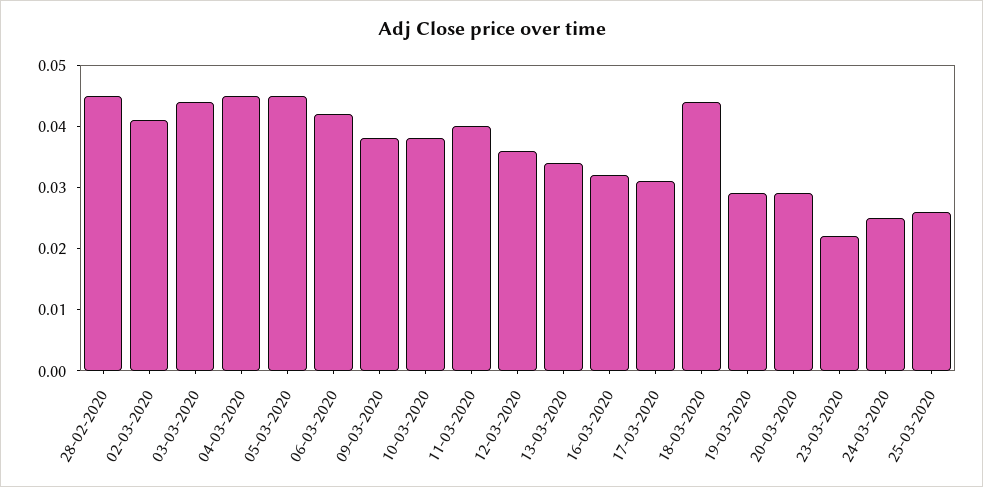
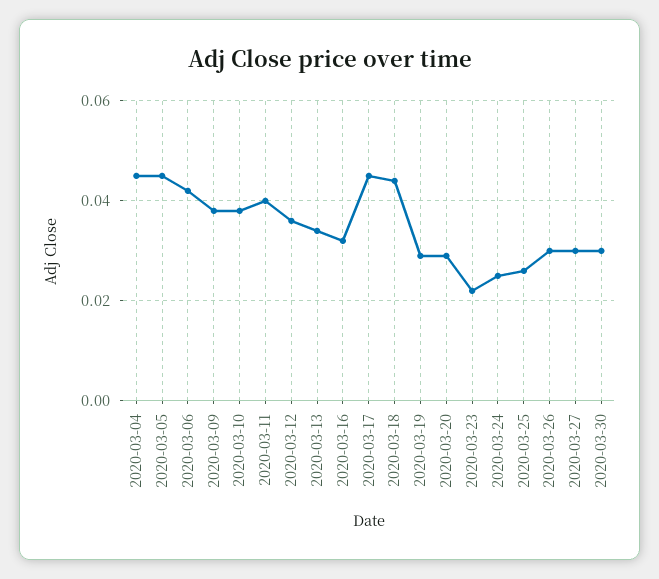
28-02-2020: 0.045 -> none
02-03-2020: 0.04 -> none
03-03-2020: 0.045 -> none
17-03-2020: 0.03 -> 0.045
2020-03-26: none -> 0.03
2020-03-27: none -> 0.03
2020-03-30: none -> 0.03

